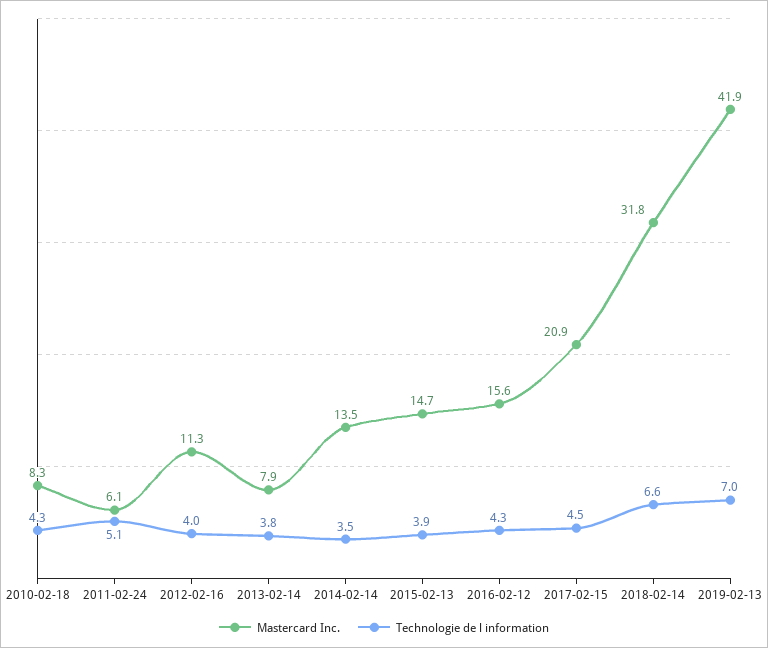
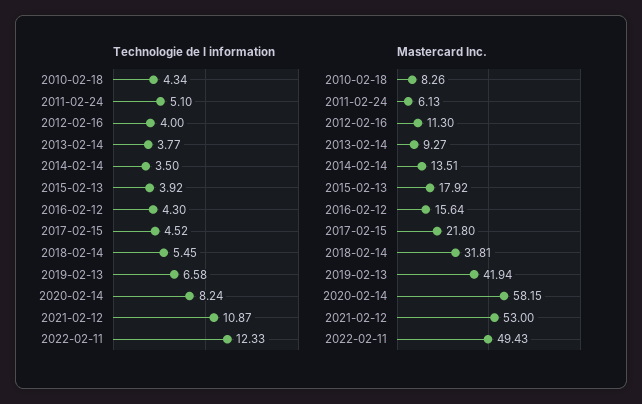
Mastercard Inc., 2013-02-14: 7.9 -> 9.27
Mastercard Inc., 2015-02-13: 14.7 -> 17.92
Mastercard Inc., 2017-02-15: 20.9 -> 21.8
Technologie de l information, 2018-02-14: 6.6 -> 5.45
Technologie de l information, 2019-02-13: 7 -> 6.58
Technologie de l information, 2020-02-14: none -> 8.24
Technologie de l information, 2021-02-12: none -> 10.87
Technologie de l information, 2022-02-11: none -> 12.33
Mastercard Inc., 2020-02-14: none -> 58.15
Mastercard Inc., 2021-02-12: none -> 53
Mastercard Inc., 2022-02-11: none -> 49.43

